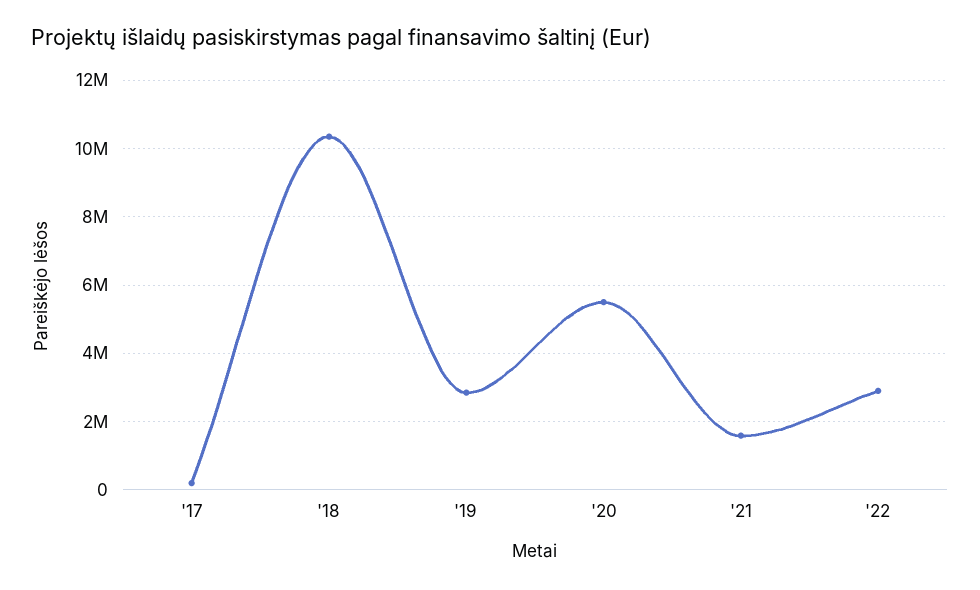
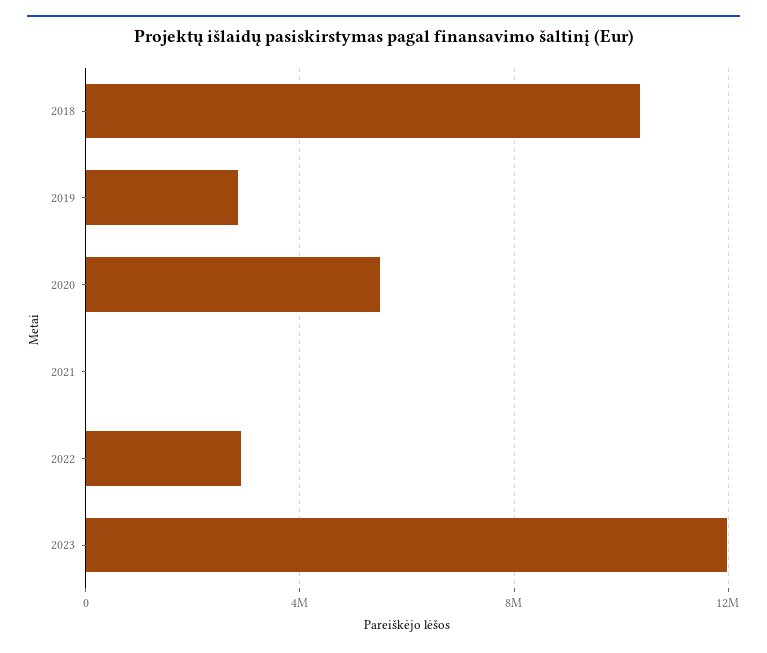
'17: 200000 -> none
'21: 1600000 -> 0
2023: none -> 12000000

